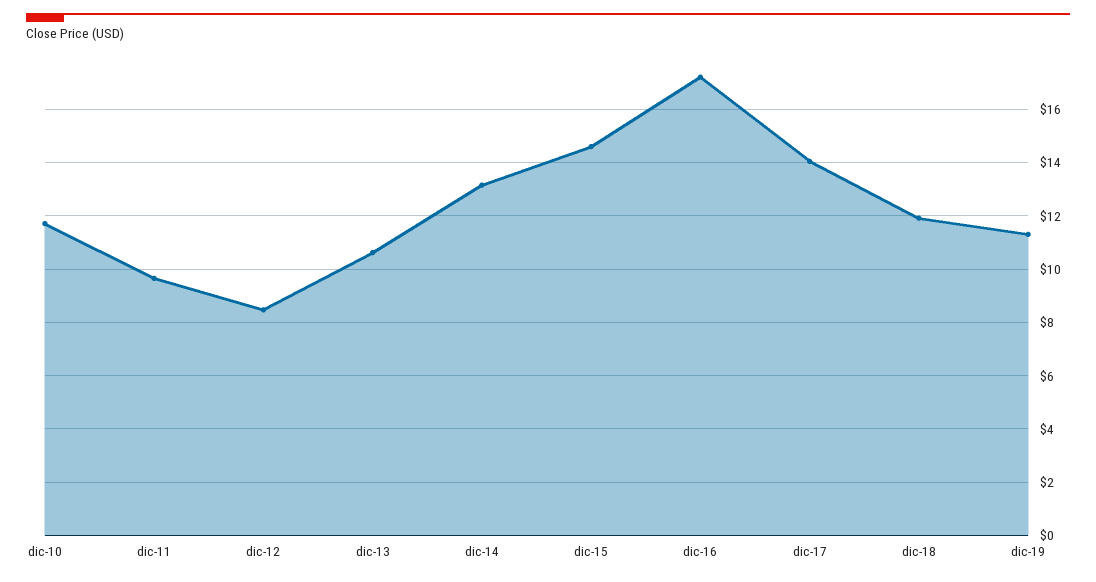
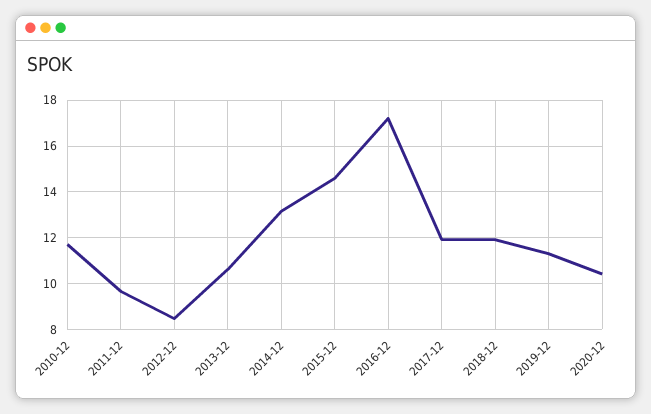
dic-17: 14 -> 12
2020-12: none -> 10.5

